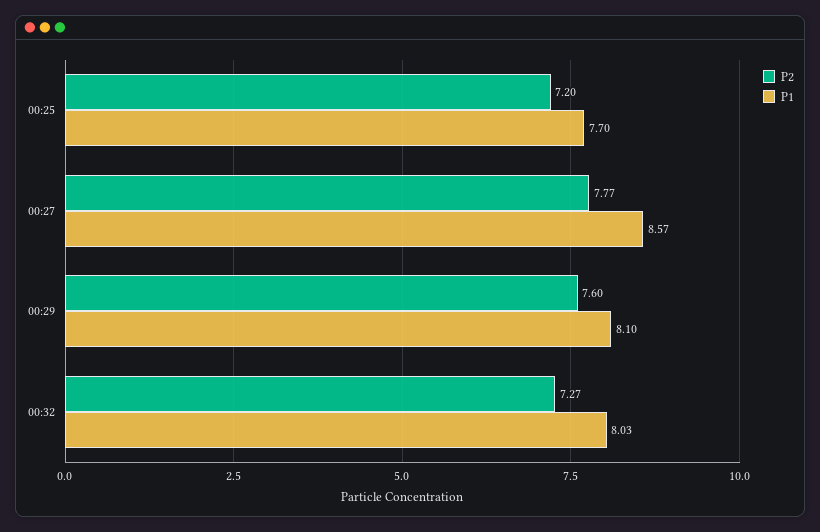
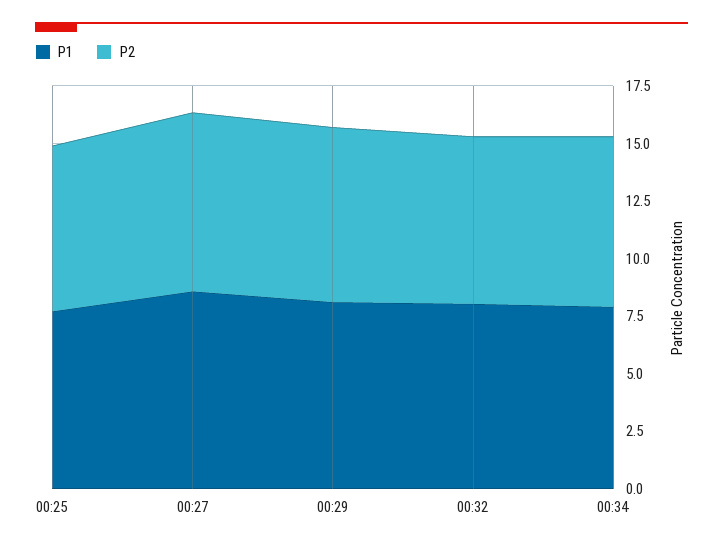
P1, 00:34: none -> 8
P2, 00:34: none -> 7.5

